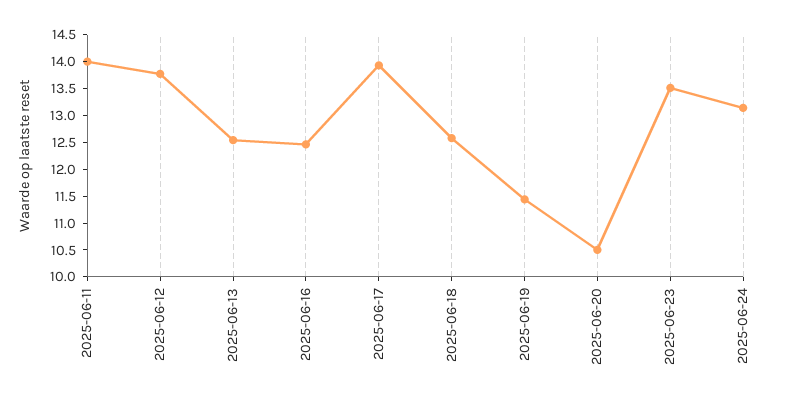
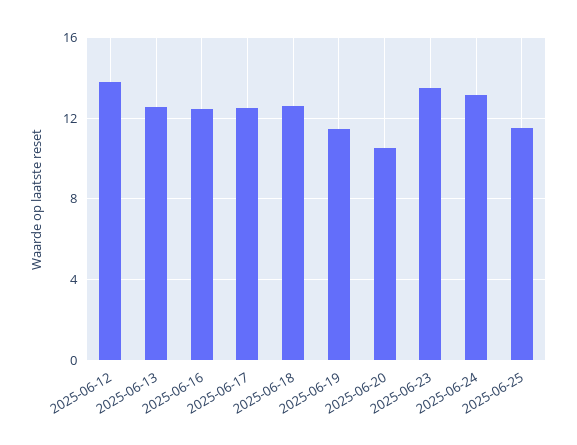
2025-06-11: 14 -> none
2025-06-17: 14 -> 12.5
2025-06-25: none -> 11.5

